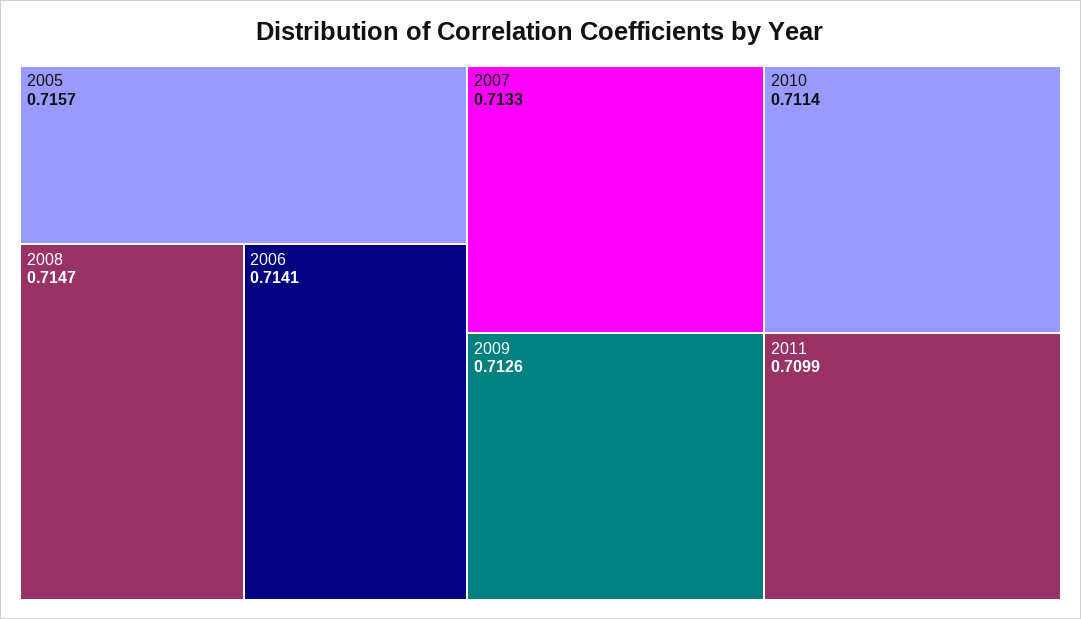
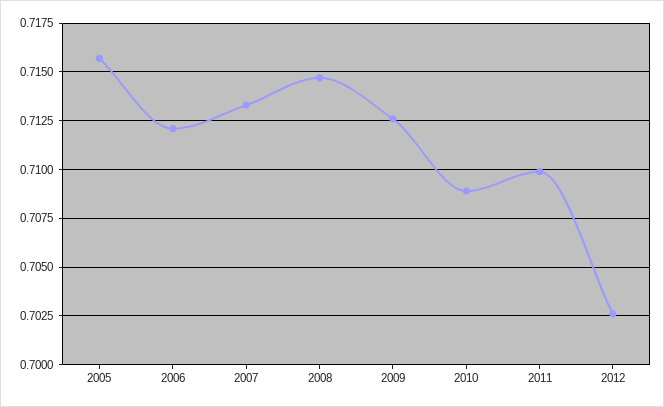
2006: 0.7141 -> 0.712
2010: 0.7114 -> 0.709
2012: none -> 0.7025

